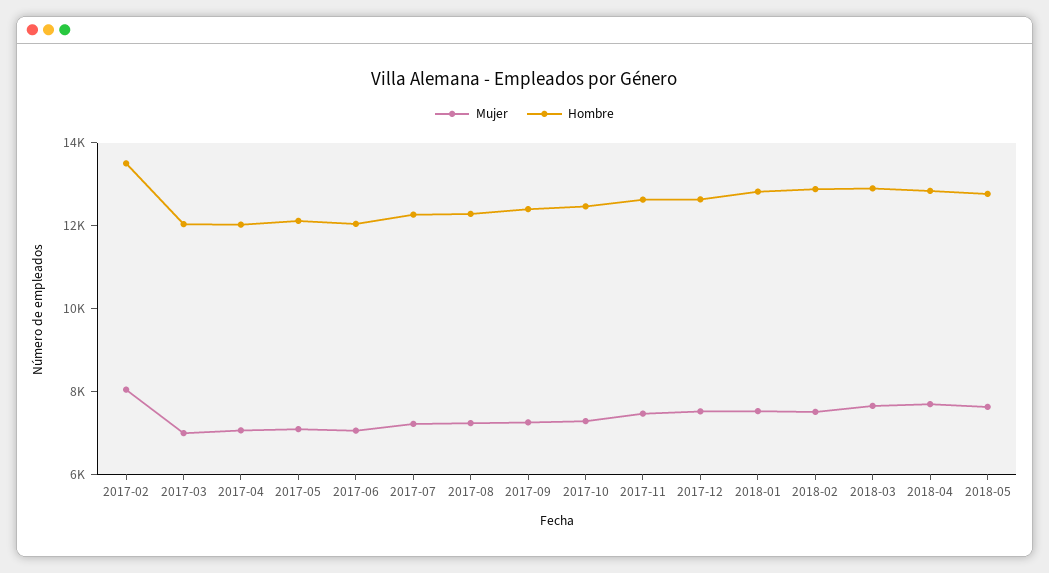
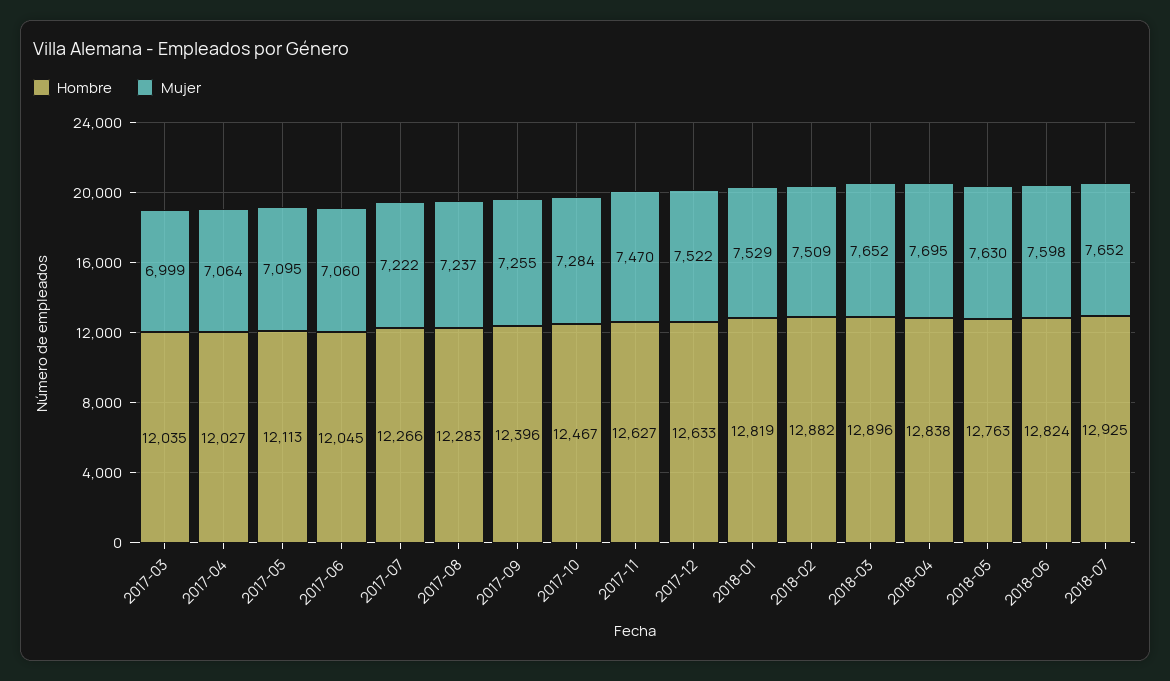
Mujer, 2017-02: 8000 -> none
Hombre, 2017-02: 13500 -> none
Hombre, 2018-06: none -> 12824
Mujer, 2018-06: none -> 7598
Hombre, 2018-07: none -> 12925
Mujer, 2018-07: none -> 7652

